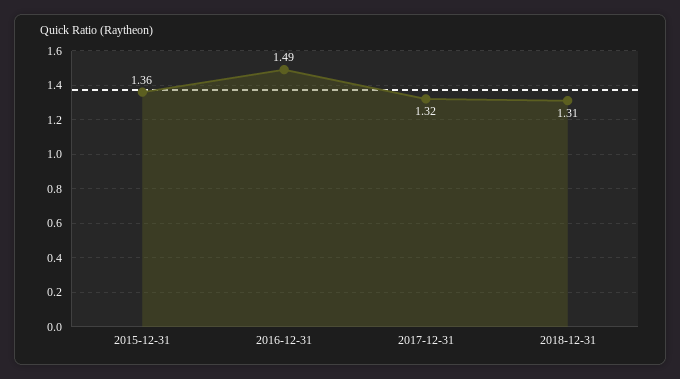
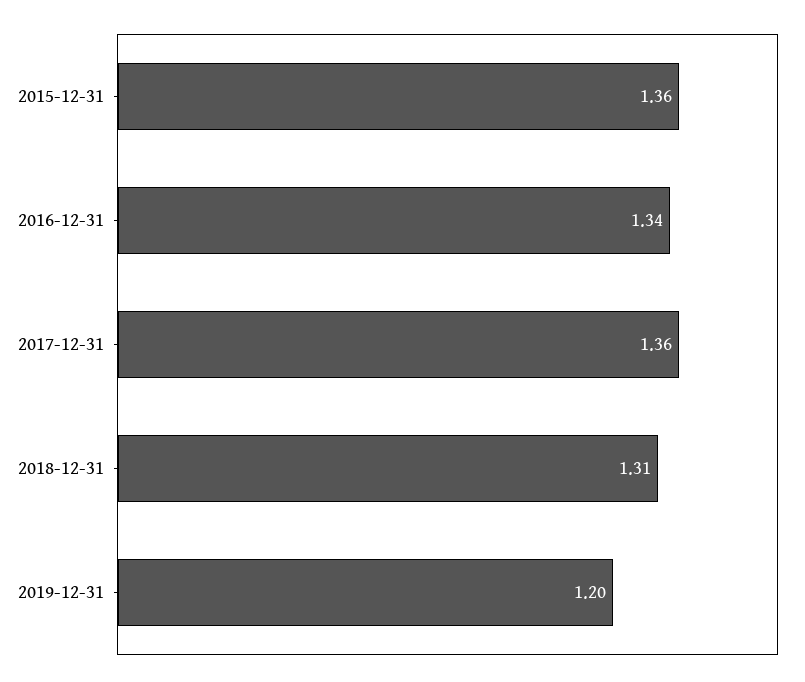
2016-12-31: 1.49 -> 1.34
2017-12-31: 1.32 -> 1.36
2019-12-31: none -> 1.2

